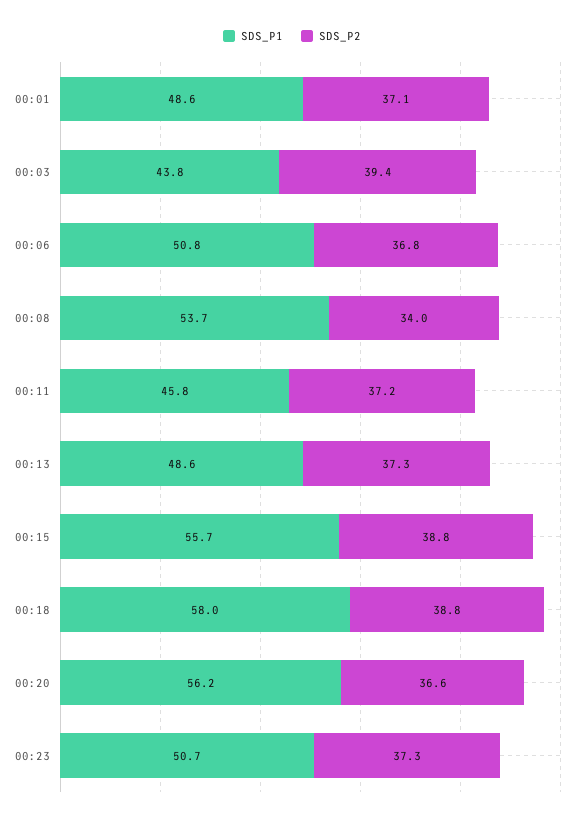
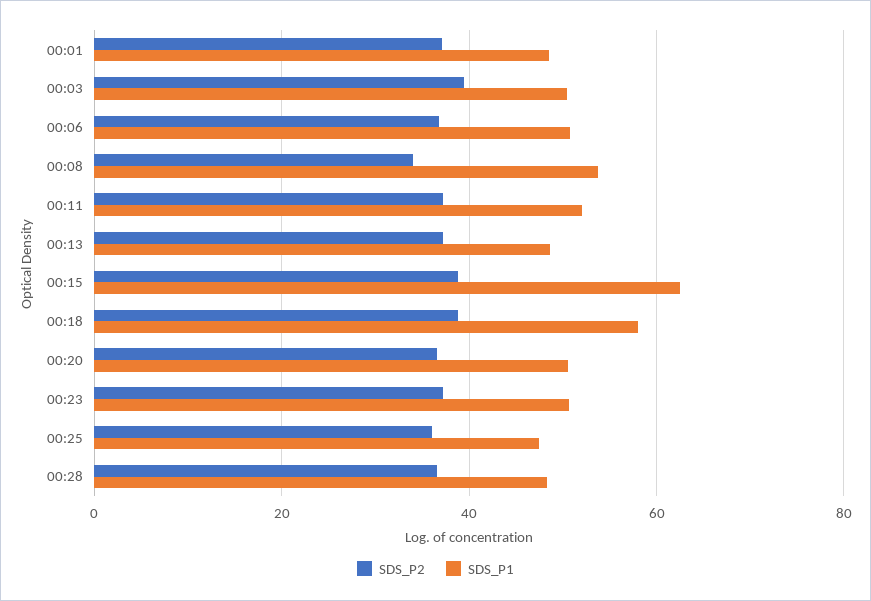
SDS_P1, 00:03: 43.8 -> 50
SDS_P1, 00:11: 45.8 -> 52
SDS_P1, 00:15: 55.7 -> 62
SDS_P1, 00:20: 56.2 -> 50
SDS_P2, 00:25: none -> 36
SDS_P1, 00:25: none -> 48
SDS_P2, 00:28: none -> 36
SDS_P1, 00:28: none -> 48

